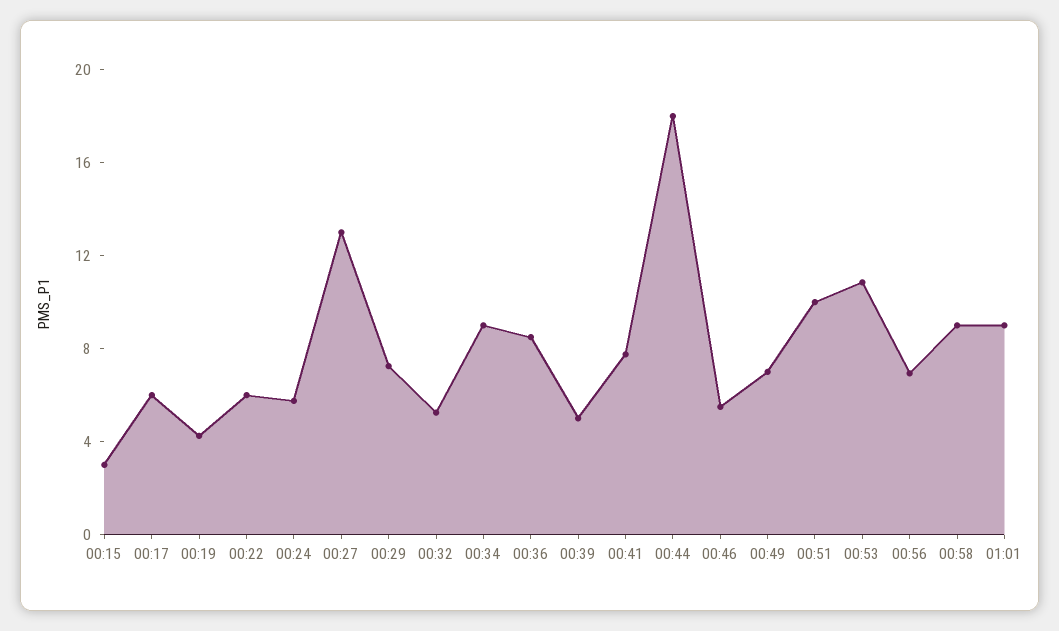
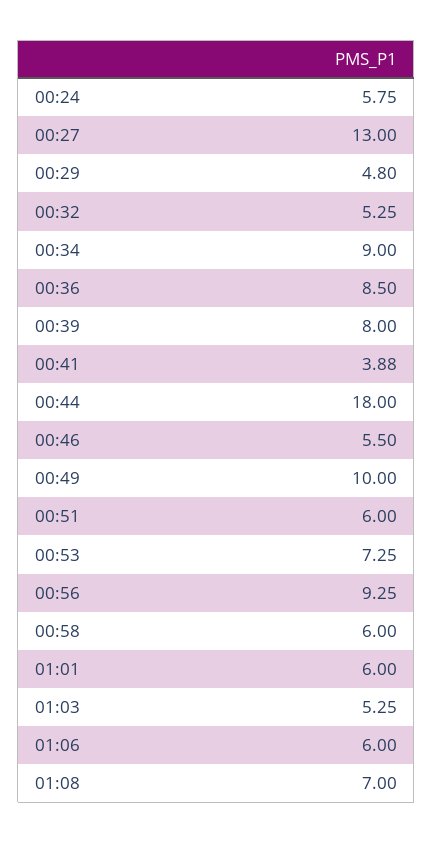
00:15: 3 -> none
00:17: 6 -> none
00:19: 4 -> none
00:22: 6 -> none
00:29: 7 -> 4.8
00:39: 5 -> 8
00:41: 8 -> 3.88
00:49: 7 -> 10
00:51: 10 -> 6
00:53: 11 -> 7.25
00:56: 7 -> 9.25
00:58: 9 -> 6
01:01: 9 -> 6
01:03: none -> 5.25
01:06: none -> 6
01:08: none -> 7

